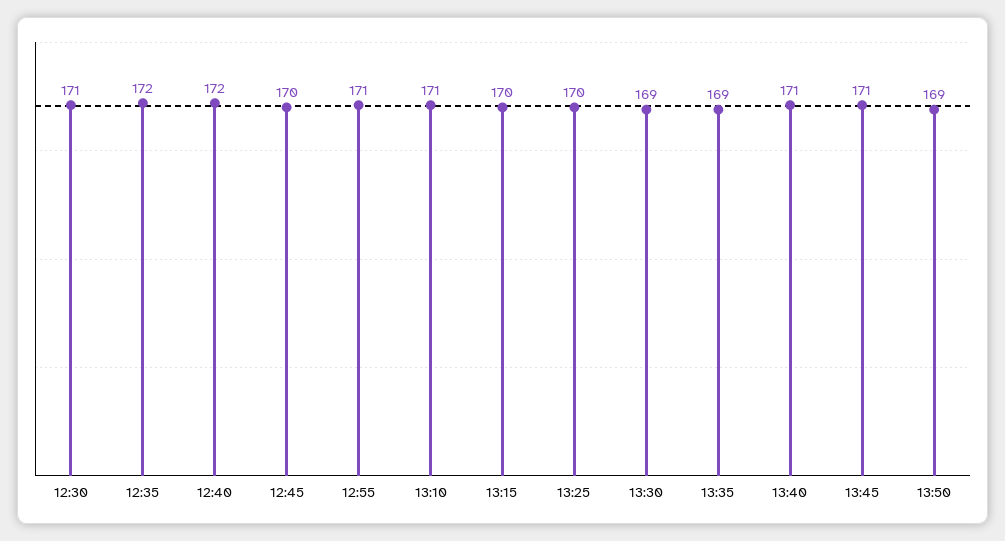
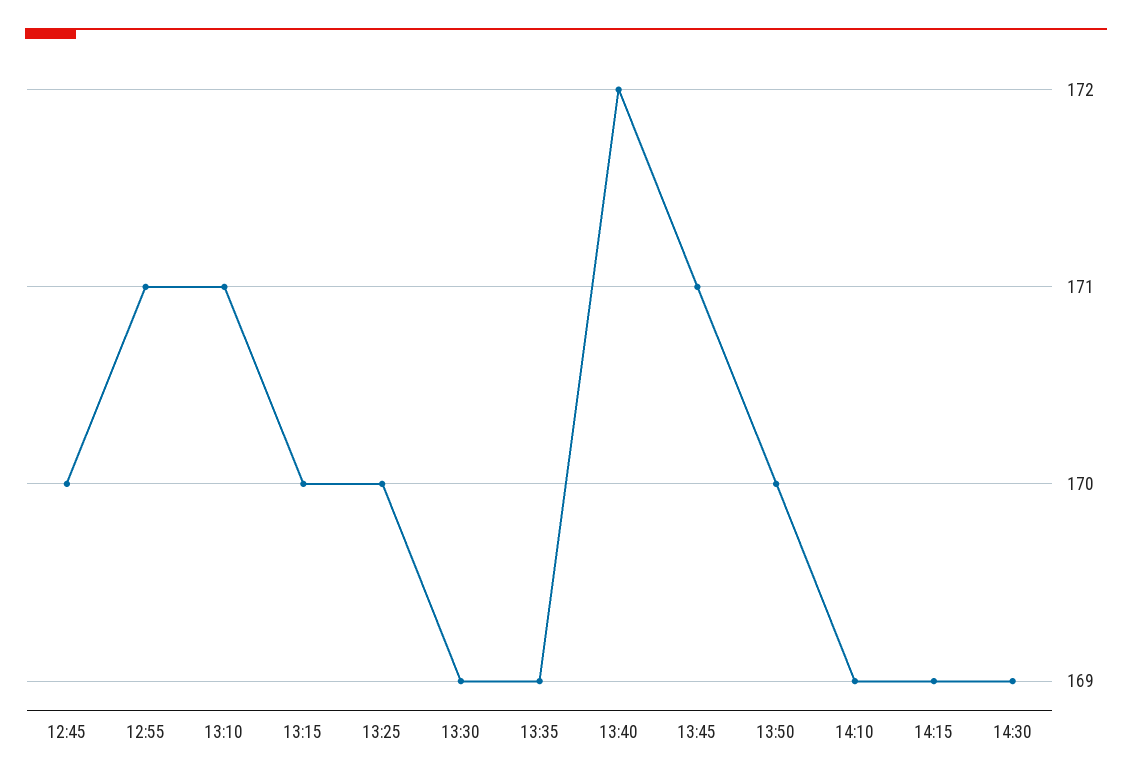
12:30: 171 -> none
12:35: 172 -> none
12:40: 172 -> none
13:40: 171 -> 172
13:50: 169 -> 170
14:10: none -> 169
14:15: none -> 169
14:30: none -> 169

